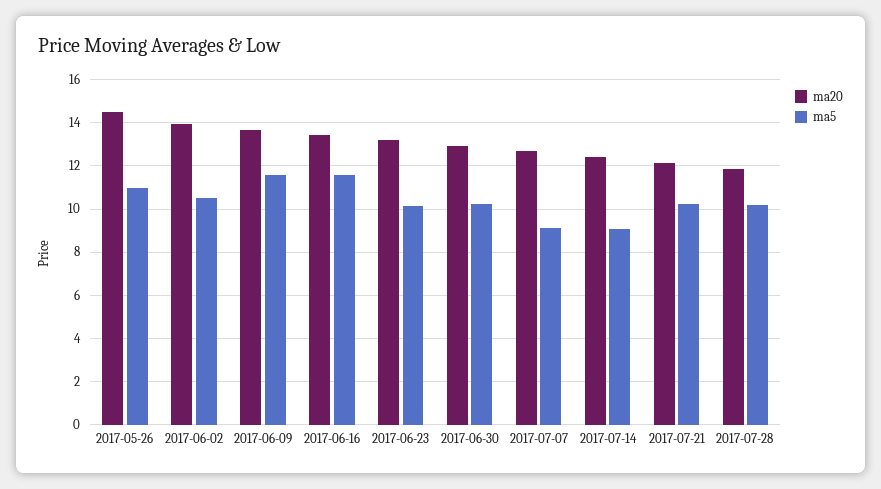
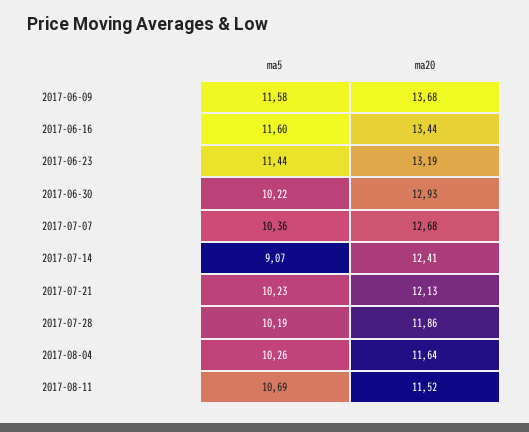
ma20, 2017-05-26: 14.5 -> none
ma5, 2017-05-26: 11 -> none
ma20, 2017-06-02: 14 -> none
ma5, 2017-06-02: 10.5 -> none
ma5, 2017-06-23: 10 -> 11.44
ma5, 2017-07-07: 9 -> 10.36
ma5, 2017-08-04: none -> 10.26
ma20, 2017-08-04: none -> 11.64
ma5, 2017-08-11: none -> 10.69
ma20, 2017-08-11: none -> 11.52

